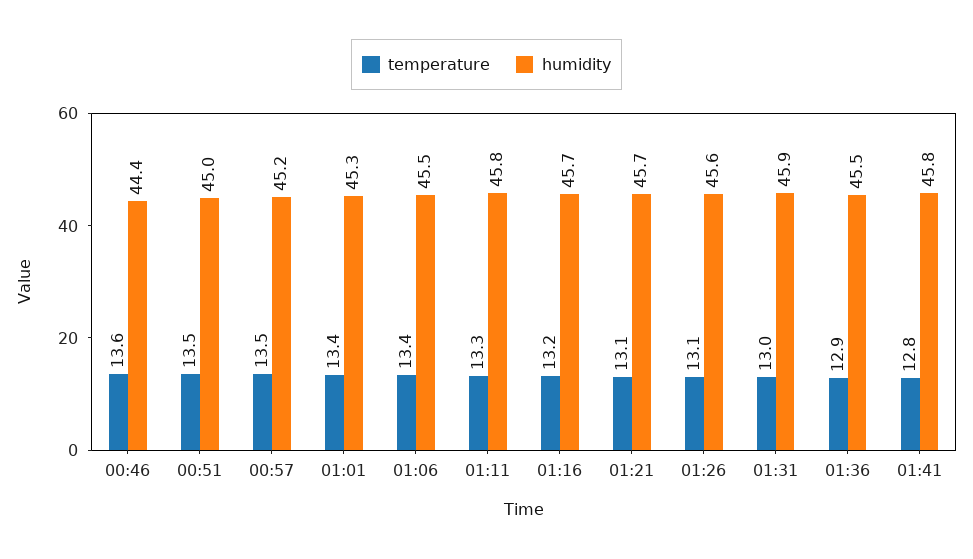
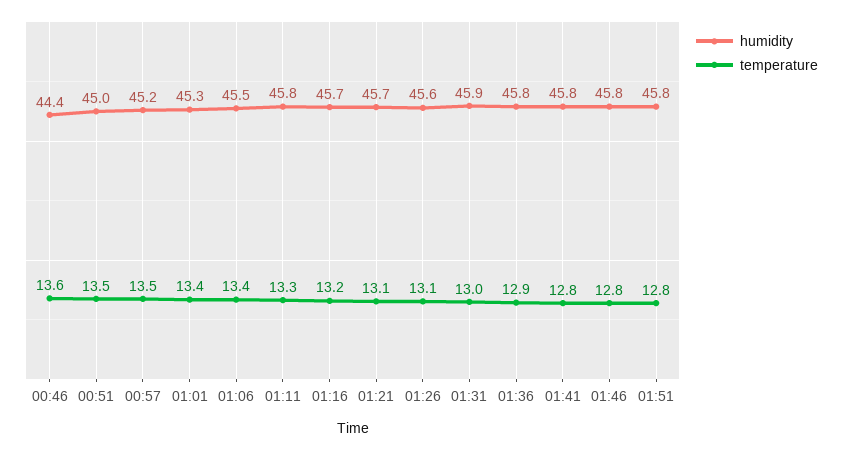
humidity, 01:36: 45.5 -> 45.8
humidity, 01:46: none -> 45.8
temperature, 01:46: none -> 12.8
humidity, 01:51: none -> 45.8
temperature, 01:51: none -> 12.8

